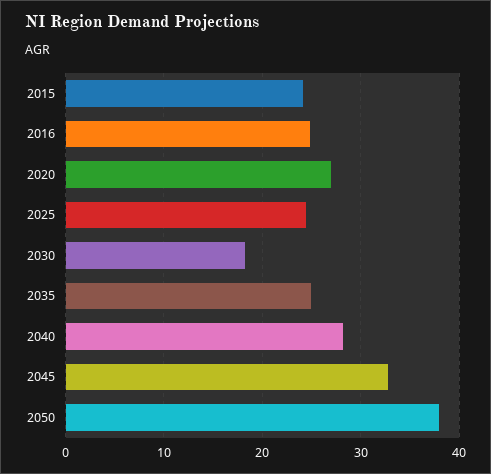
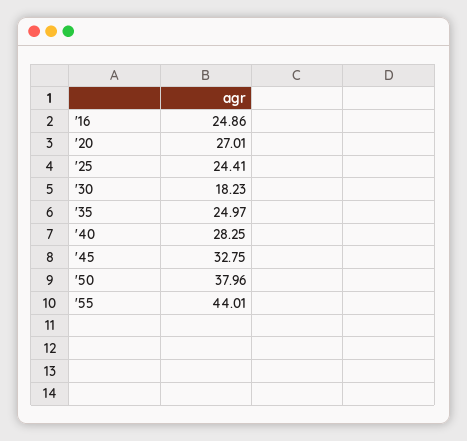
2015: 24 -> none
'55: none -> 44.01

